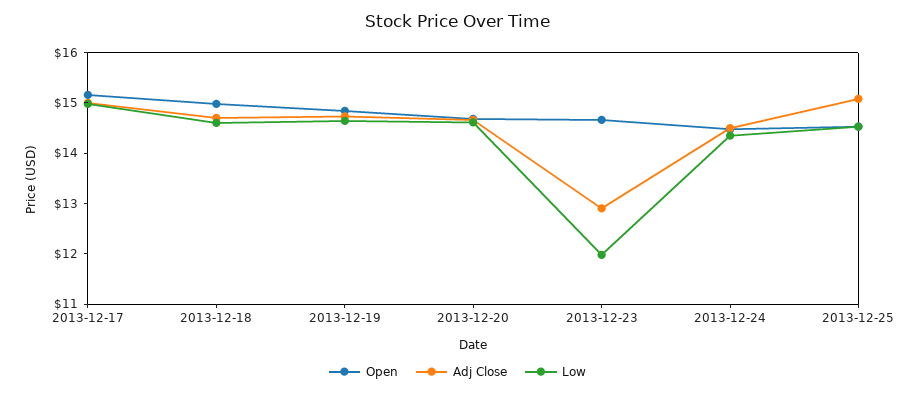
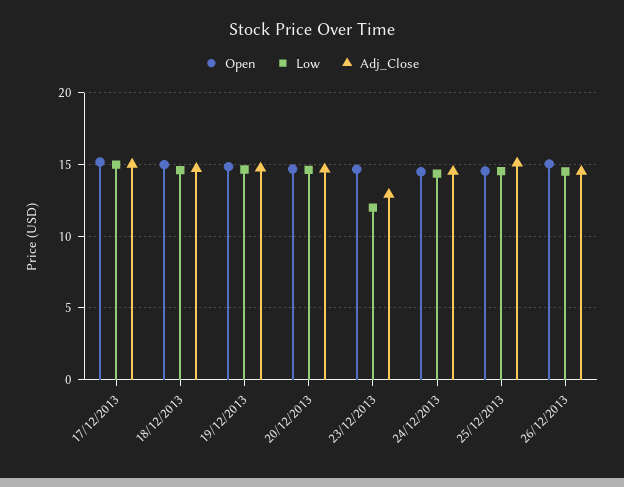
Open, 26/12/2013: none -> 15
Low, 26/12/2013: none -> 14.5
Adj Close, 26/12/2013: none -> 14.5

